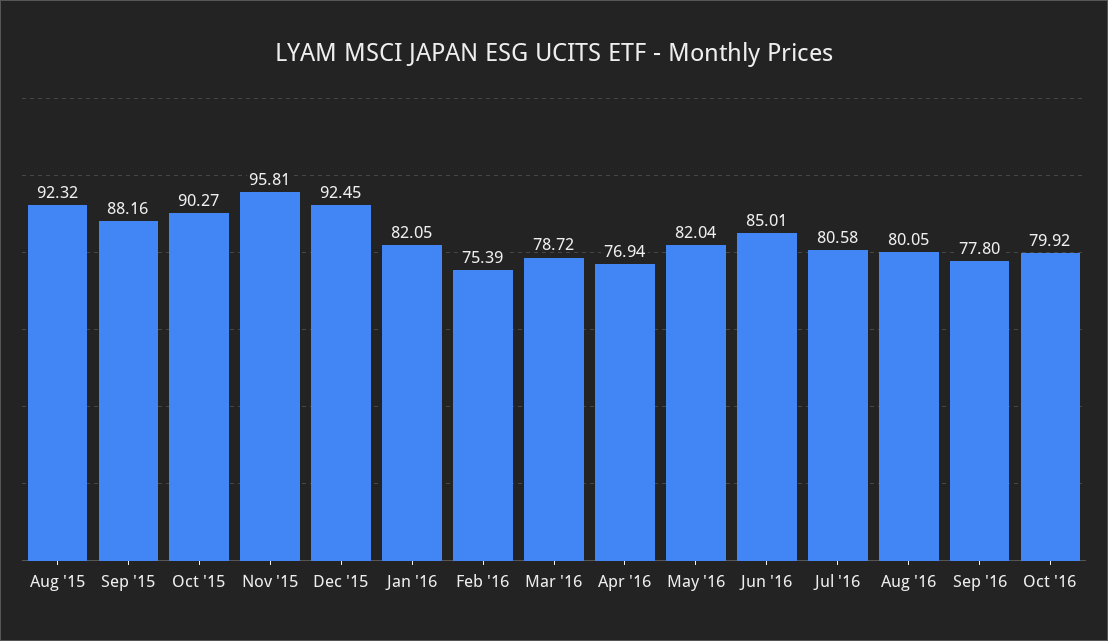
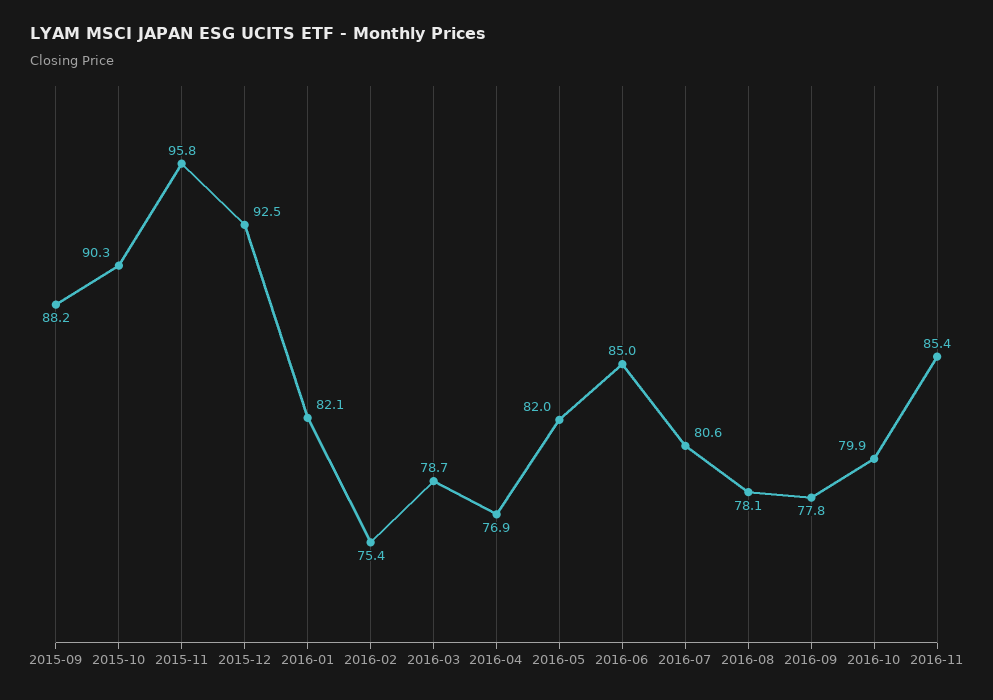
Aug '15: 92.32 -> none
Aug '16: 80.05 -> 78.1
2016-11: none -> 85.4

